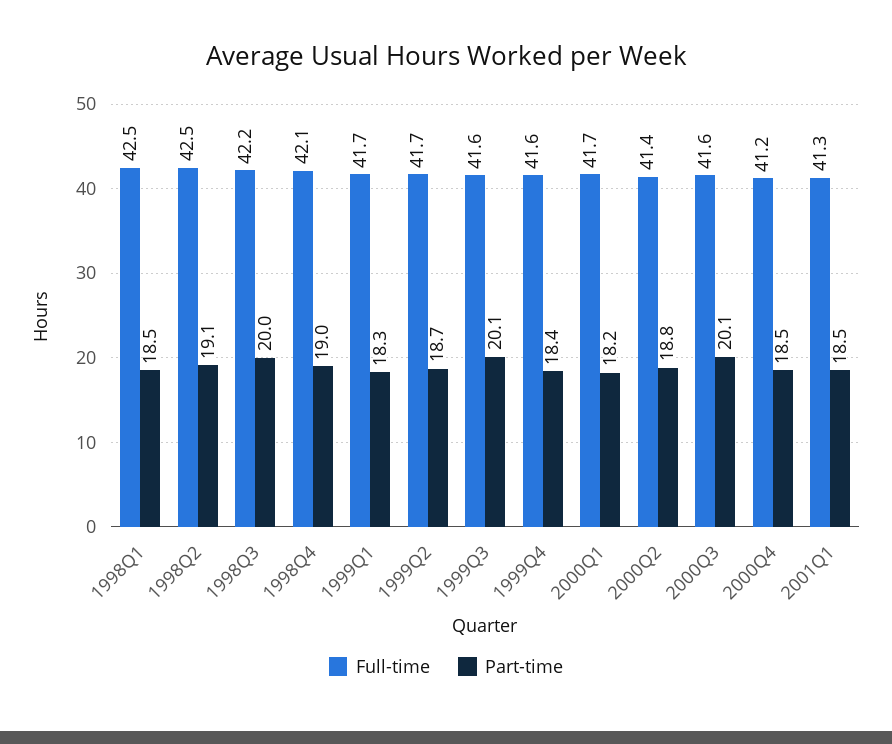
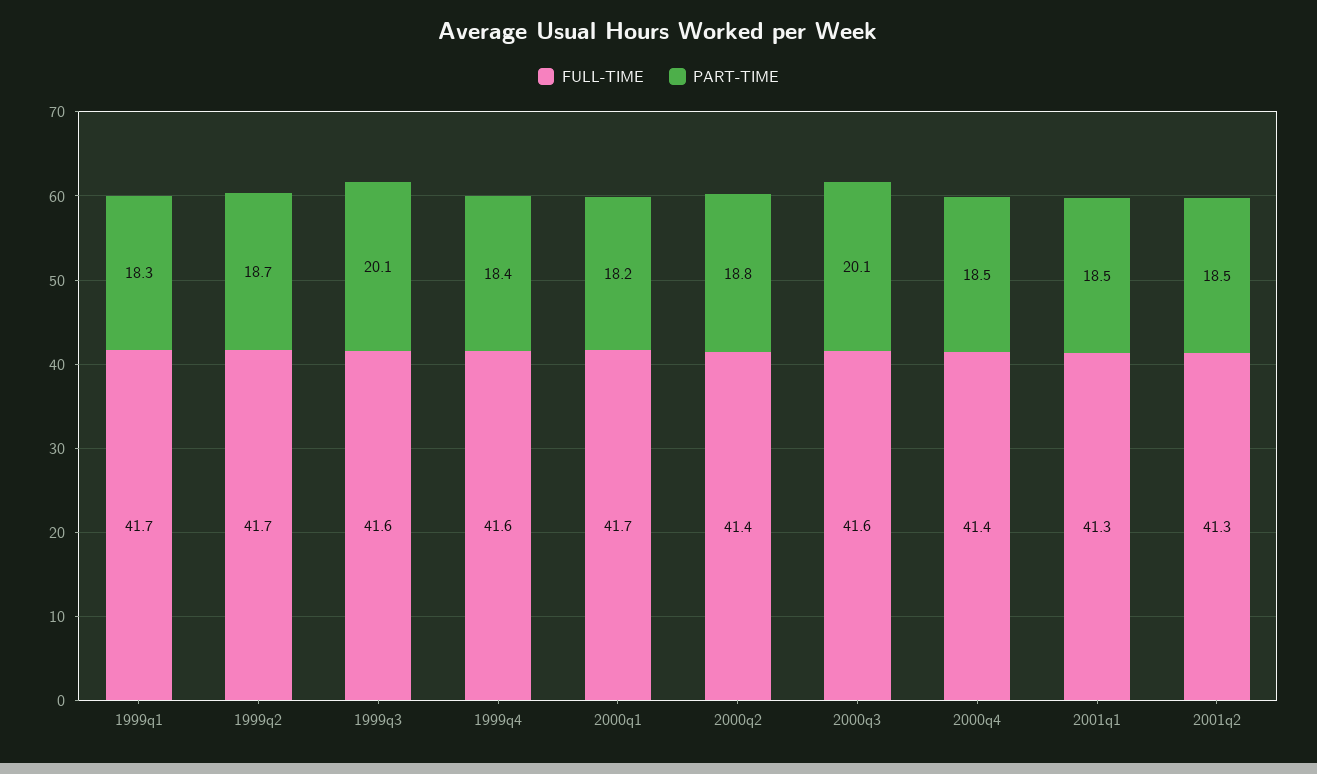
Full-time, 1998Q1: 42.5 -> none
Part-time, 1998Q1: 18.5 -> none
Full-time, 1998Q2: 42.5 -> none
Part-time, 1998Q2: 19.1 -> none
Full-time, 1998Q3: 42.2 -> none
Part-time, 1998Q3: 20 -> none
Full-time, 1998Q4: 42.1 -> none
Part-time, 1998Q4: 19 -> none
Full-time, 2000Q4: 41.2 -> 41.4
Full-time, 2001q2: none -> 41.3
Part-time, 2001q2: none -> 18.5

